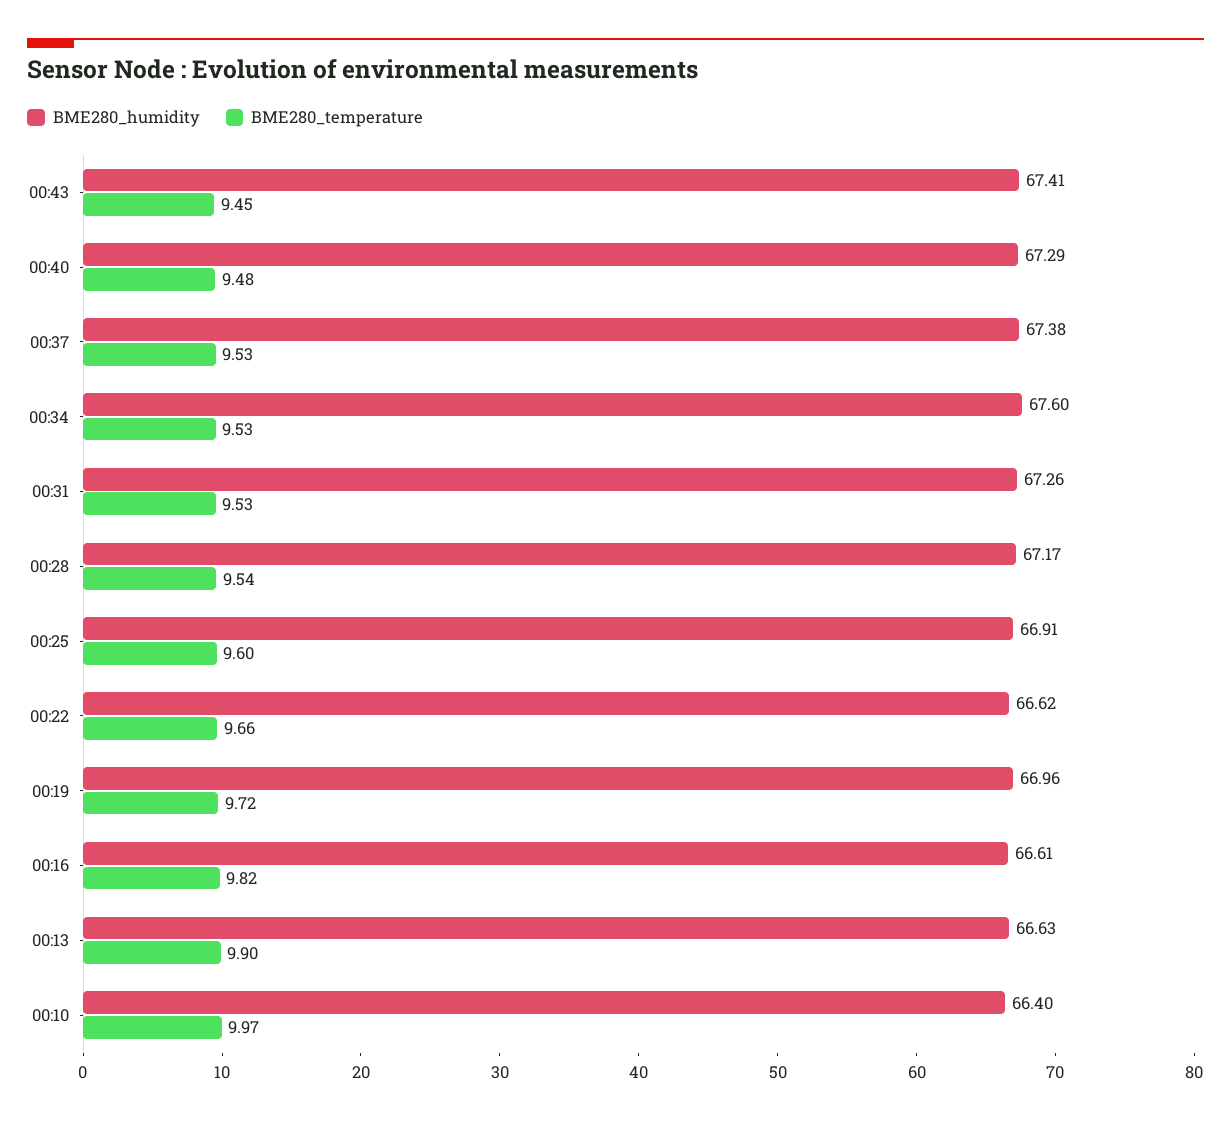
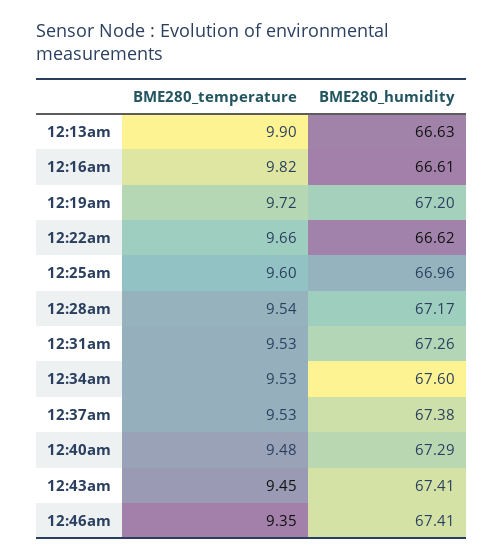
BME280_humidity, 00:25: 66.91 -> 66.96
BME280_humidity, 00:19: 66.96 -> 67.2
BME280_humidity, 00:10: 66.4 -> none
BME280_temperature, 00:10: 9.97 -> none
BME280_temperature, 12:46am: none -> 9.35
BME280_humidity, 12:46am: none -> 67.41

